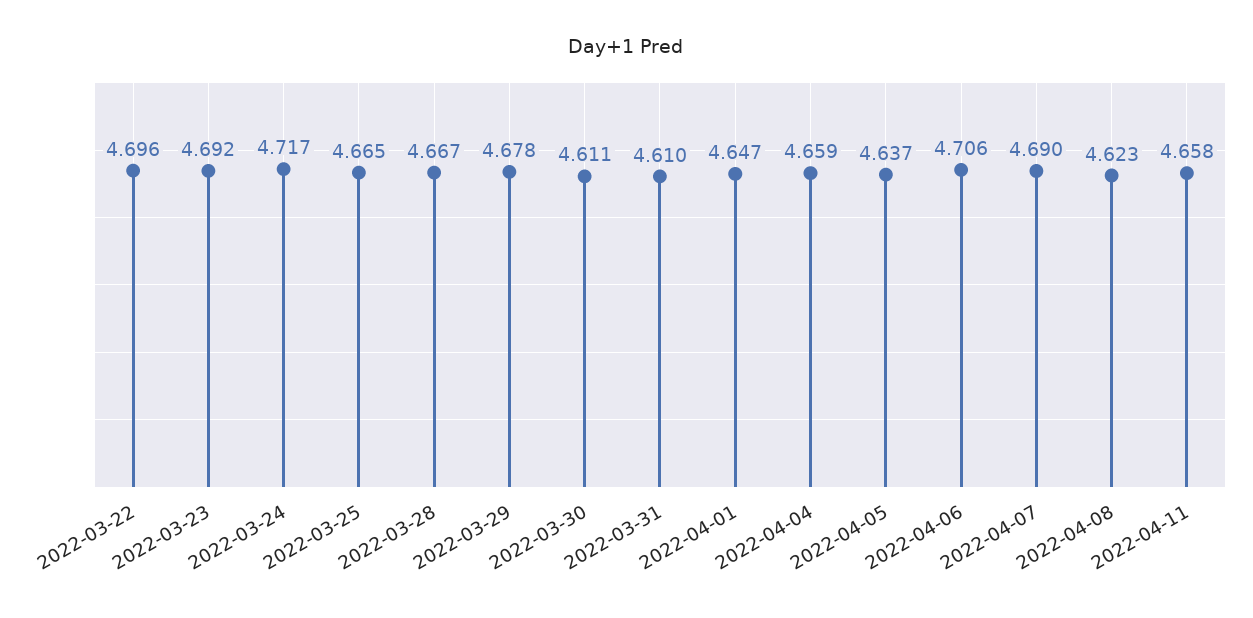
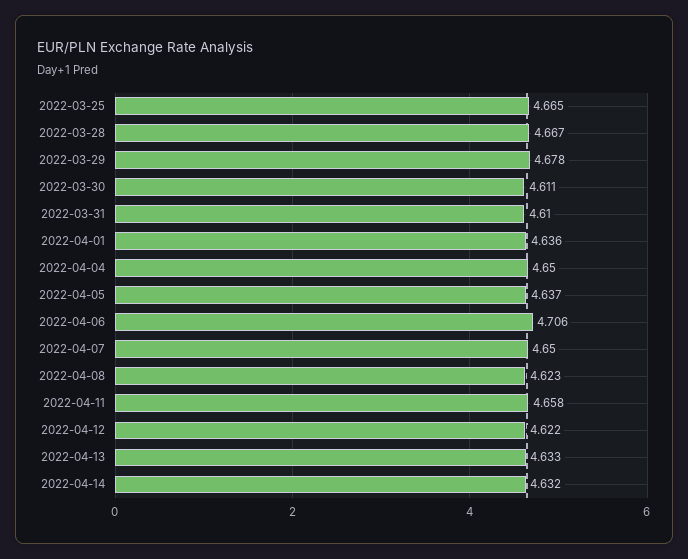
2022-03-22: 4.696 -> none
2022-03-23: 4.692 -> none
2022-03-24: 4.717 -> none
2022-04-01: 4.647 -> 4.636
2022-04-04: 4.659 -> 4.65
2022-04-07: 4.69 -> 4.65
2022-04-12: none -> 4.622
2022-04-13: none -> 4.633
2022-04-14: none -> 4.632

